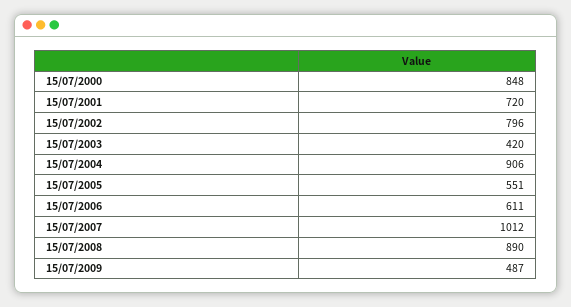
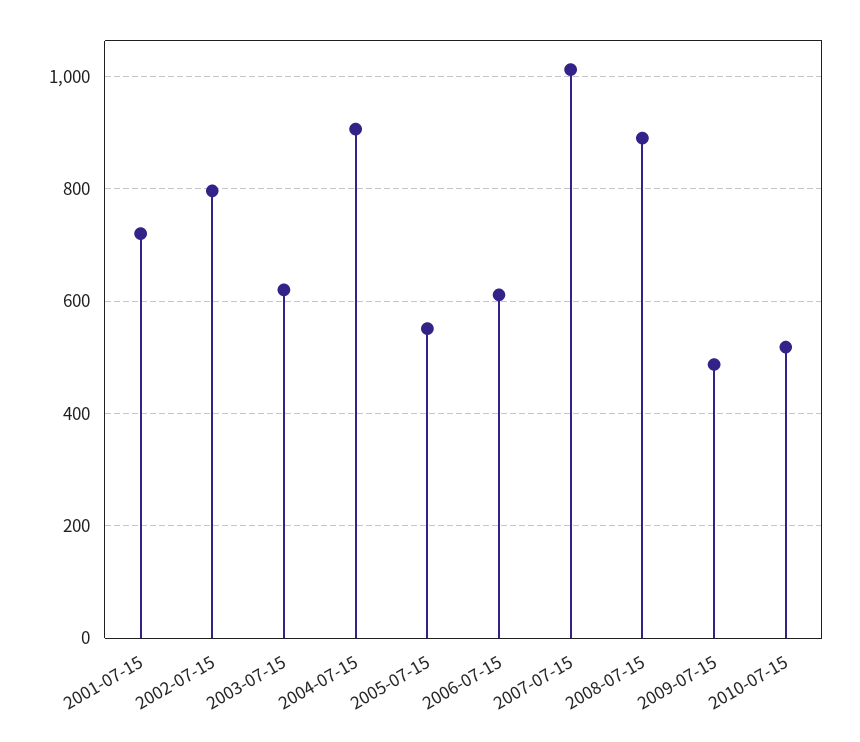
15/07/2000: 848 -> none
15/07/2003: 420 -> 620
2010-07-15: none -> 520

